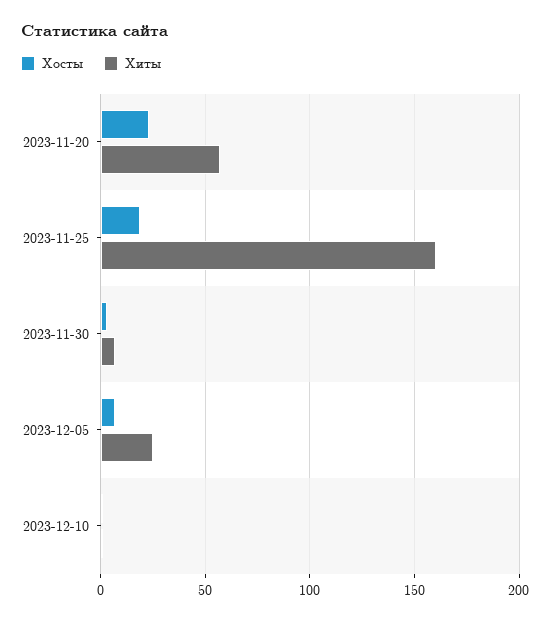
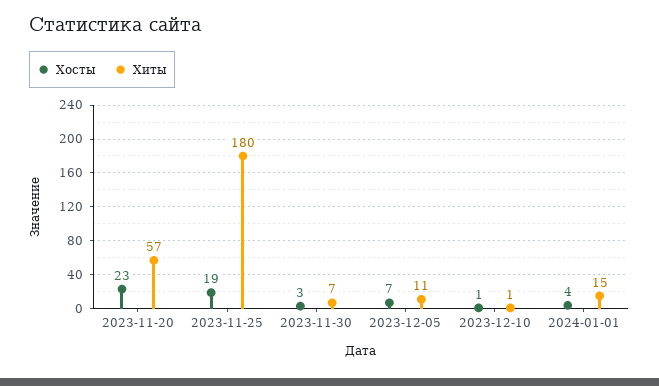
Хиты, 2023-11-25: 160 -> 180
Хиты, 2023-12-05: 25 -> 11
Хосты, 2024-01-01: none -> 4
Хиты, 2024-01-01: none -> 15

